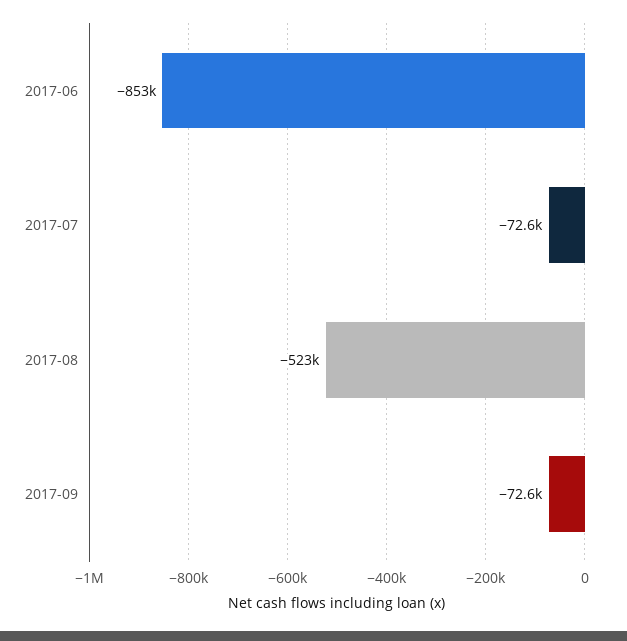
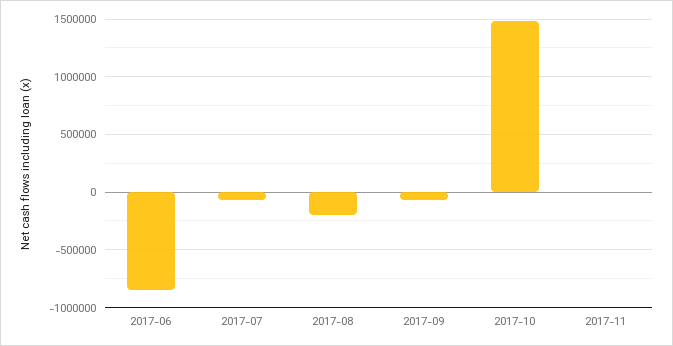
2017-08: -523000 -> -200000
2017-10: none -> 1500000
2017-11: none -> 0

